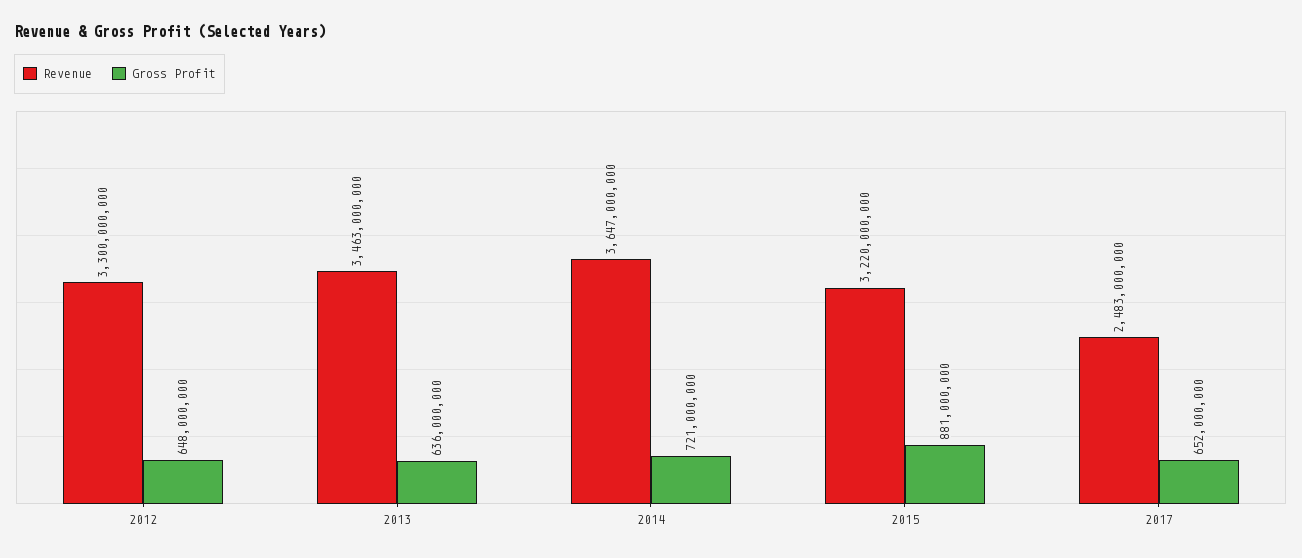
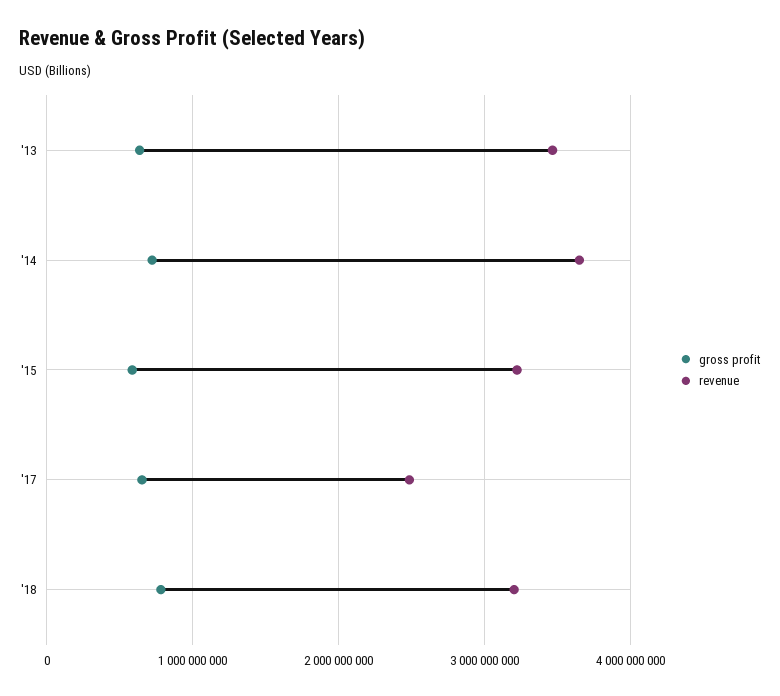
Revenue, 2012: 3300000000 -> none
Gross Profit, 2012: 648000000 -> none
Gross Profit, 2015: 881000000 -> 600000000
Gross Profit, '18: none -> 800000000
Revenue, '18: none -> 3200000000

